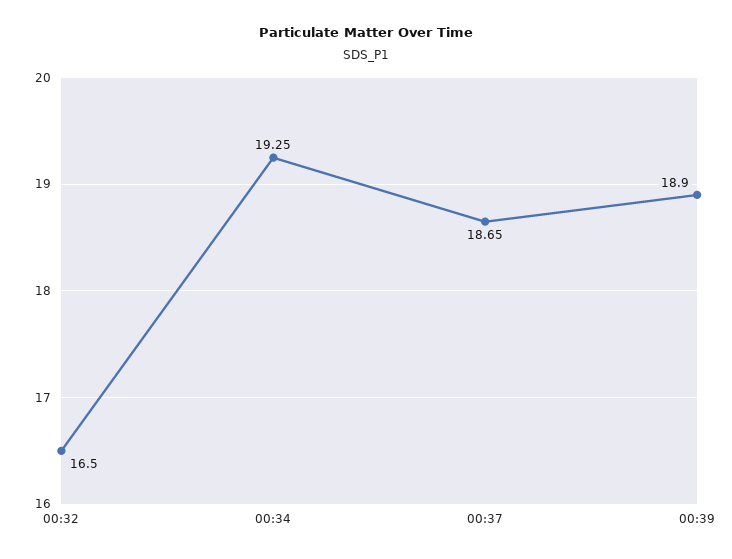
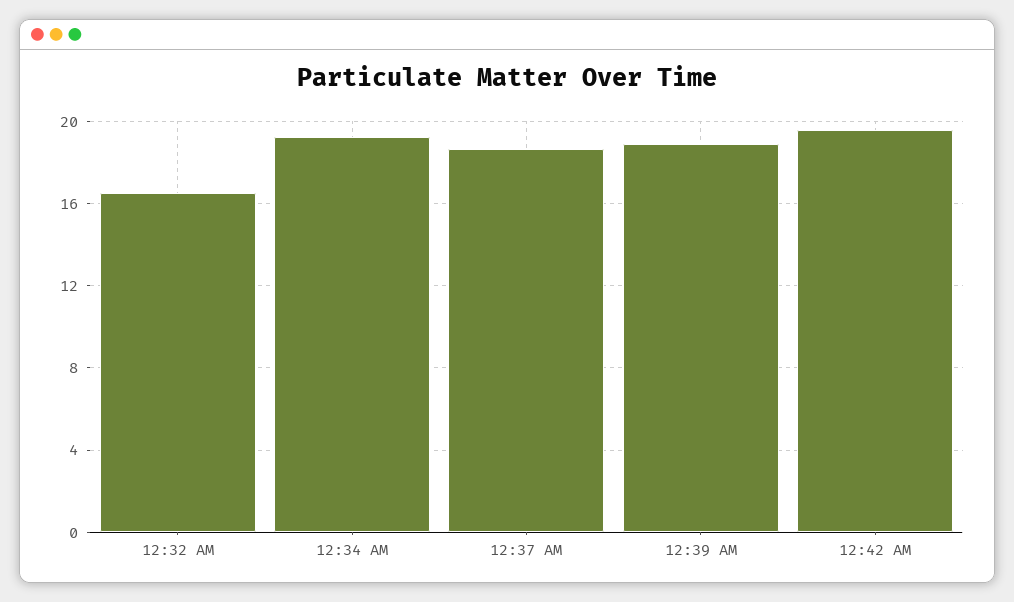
12:42 AM: none -> 19.5

